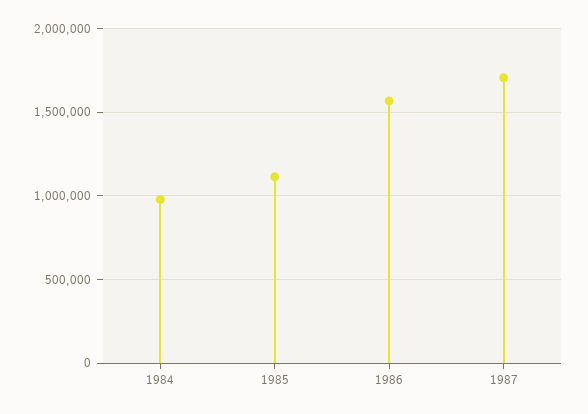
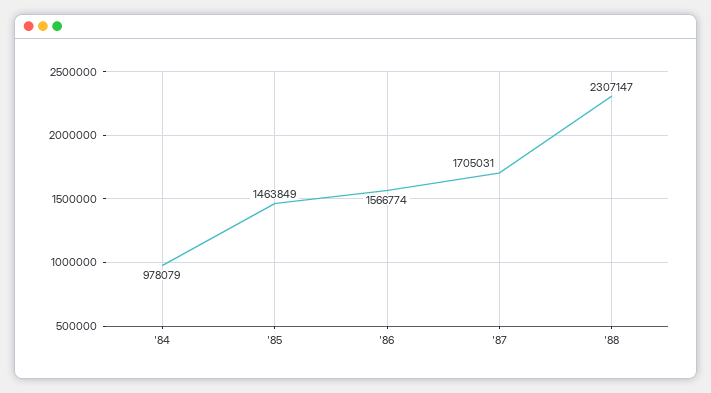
1985: 1100000 -> 1463849
'88: none -> 2307147

